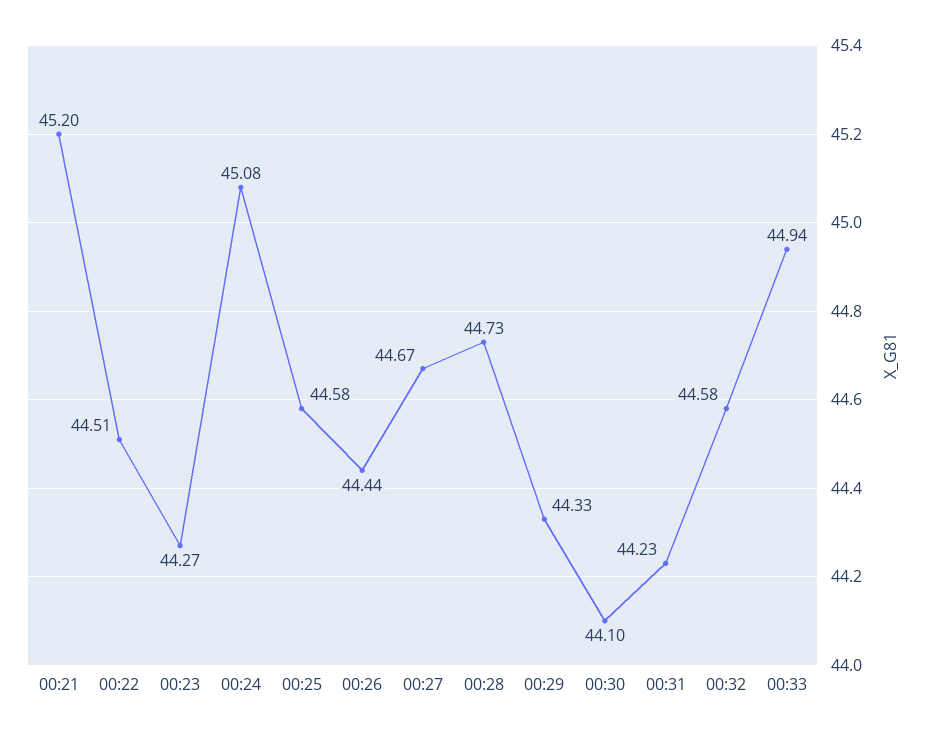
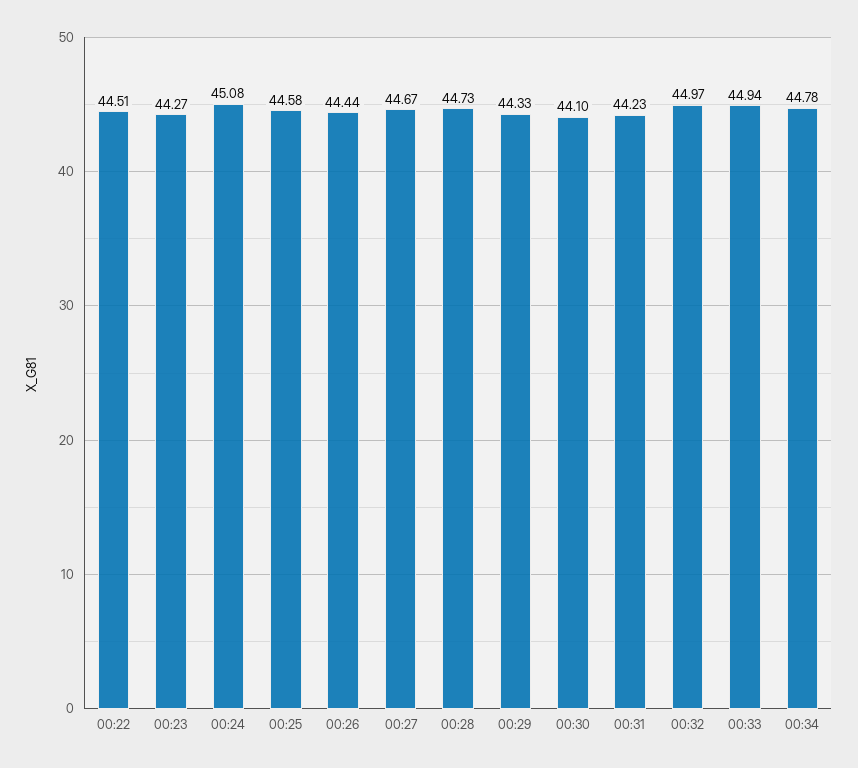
00:21: 45.2 -> none
00:32: 44.58 -> 44.97
00:34: none -> 44.78

